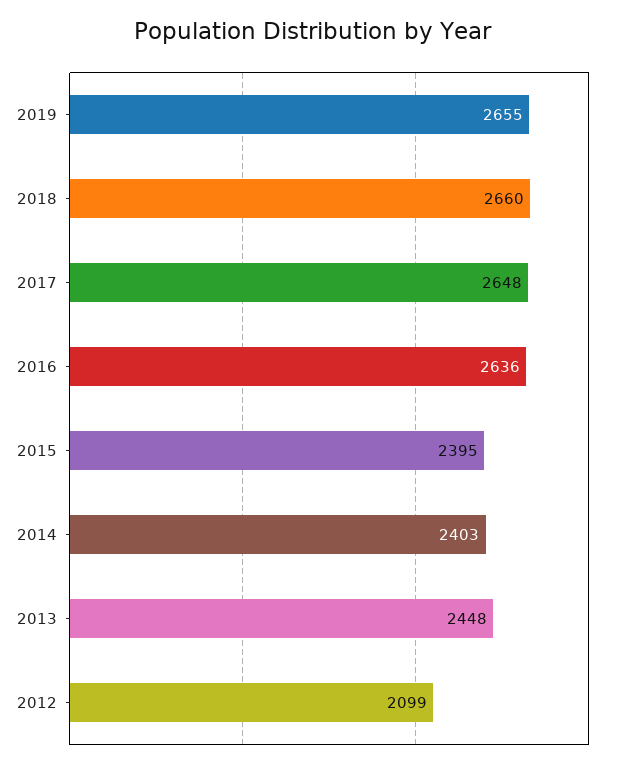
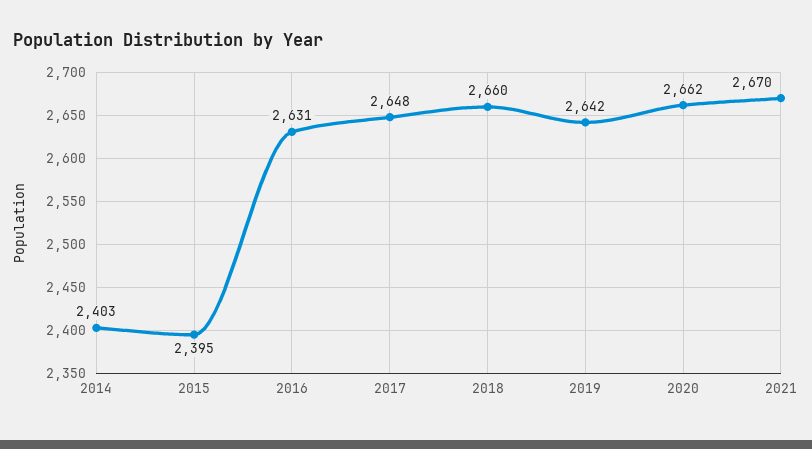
2019: 2655 -> 2642
2016: 2636 -> 2631
2013: 2448 -> none
2012: 2099 -> none
2020: none -> 2662
2021: none -> 2670

